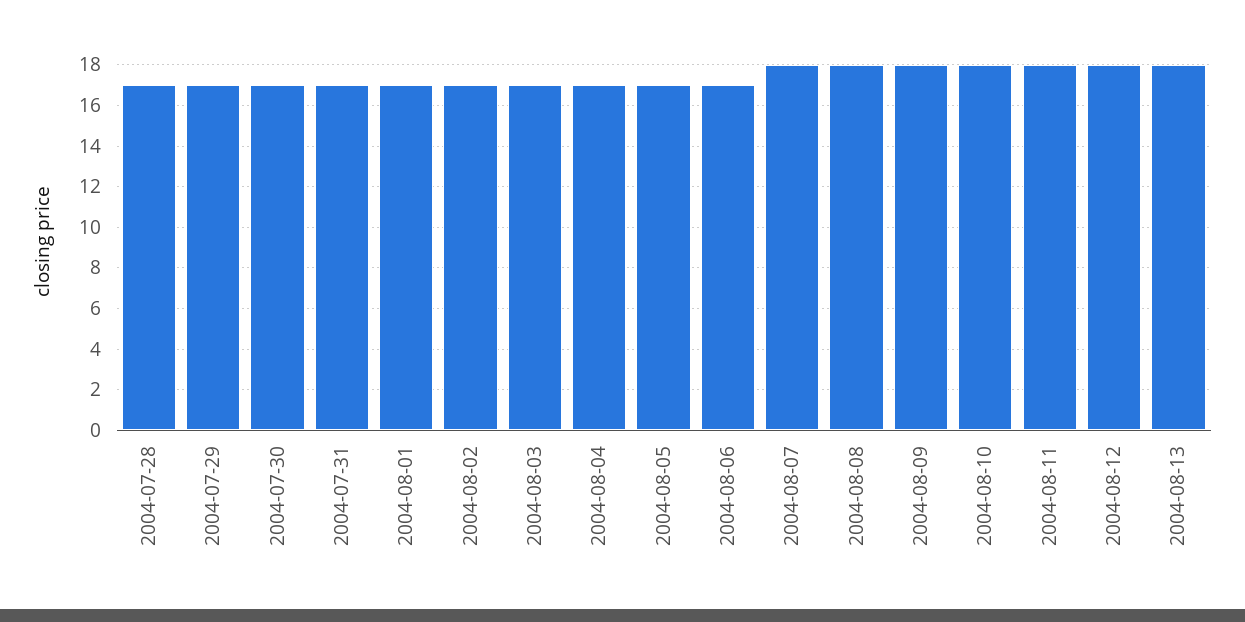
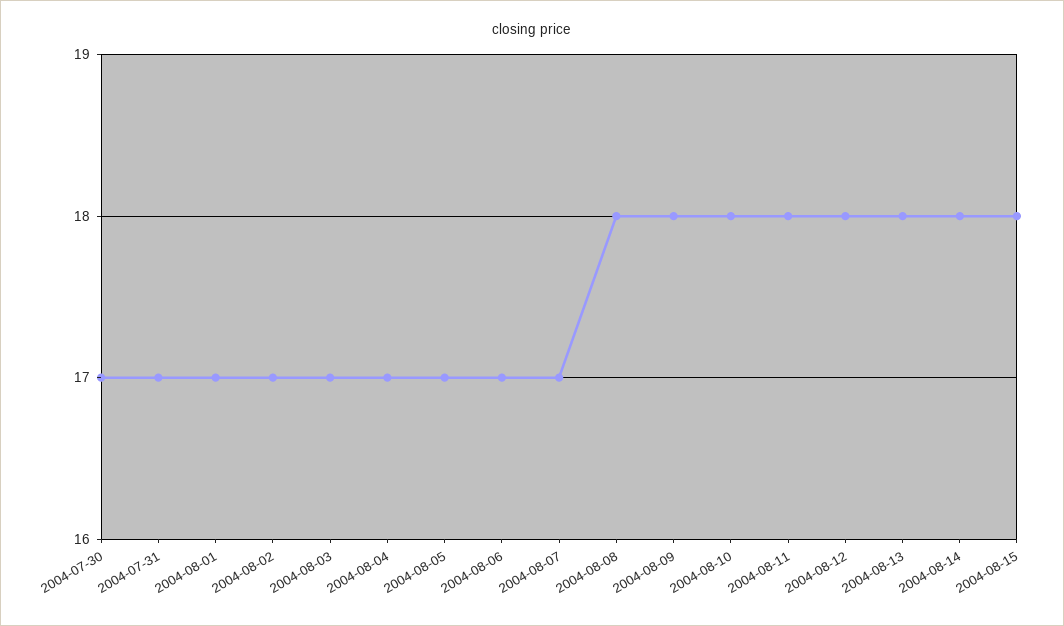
2004-07-28: 17 -> none
2004-07-29: 17 -> none
2004-08-07: 18 -> 17
2004-08-14: none -> 18
2004-08-15: none -> 18

